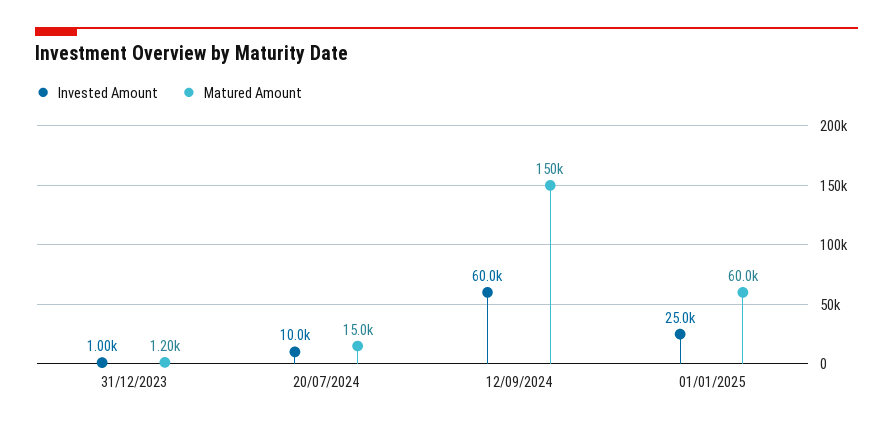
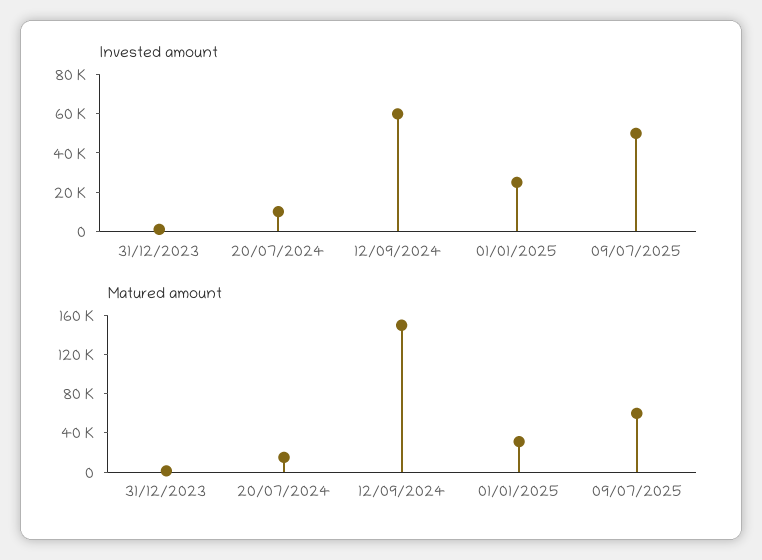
Matured Amount, 01/01/2025: 60000 -> 30000
Invested Amount, 09/07/2025: none -> 50000
Matured Amount, 09/07/2025: none -> 60000

